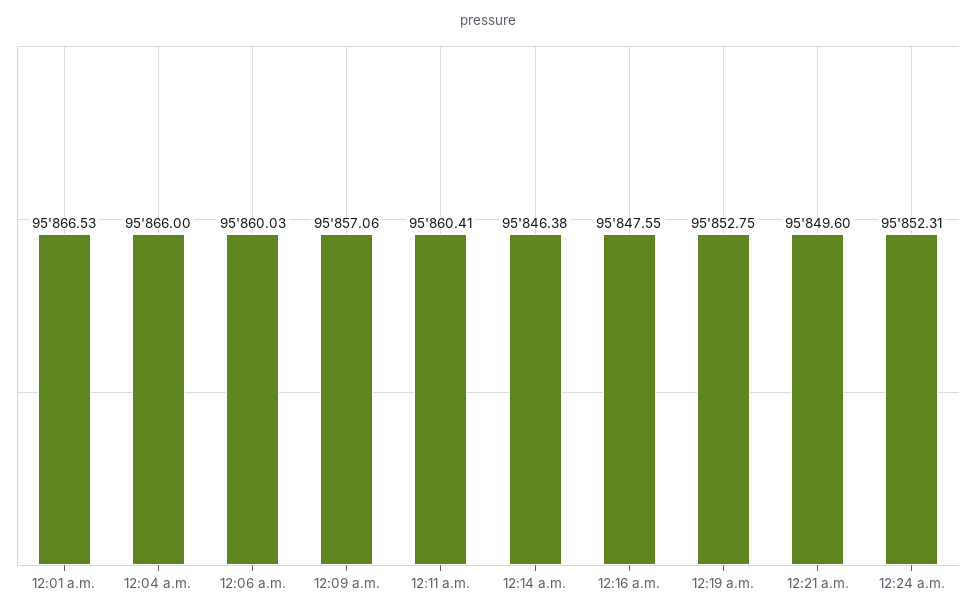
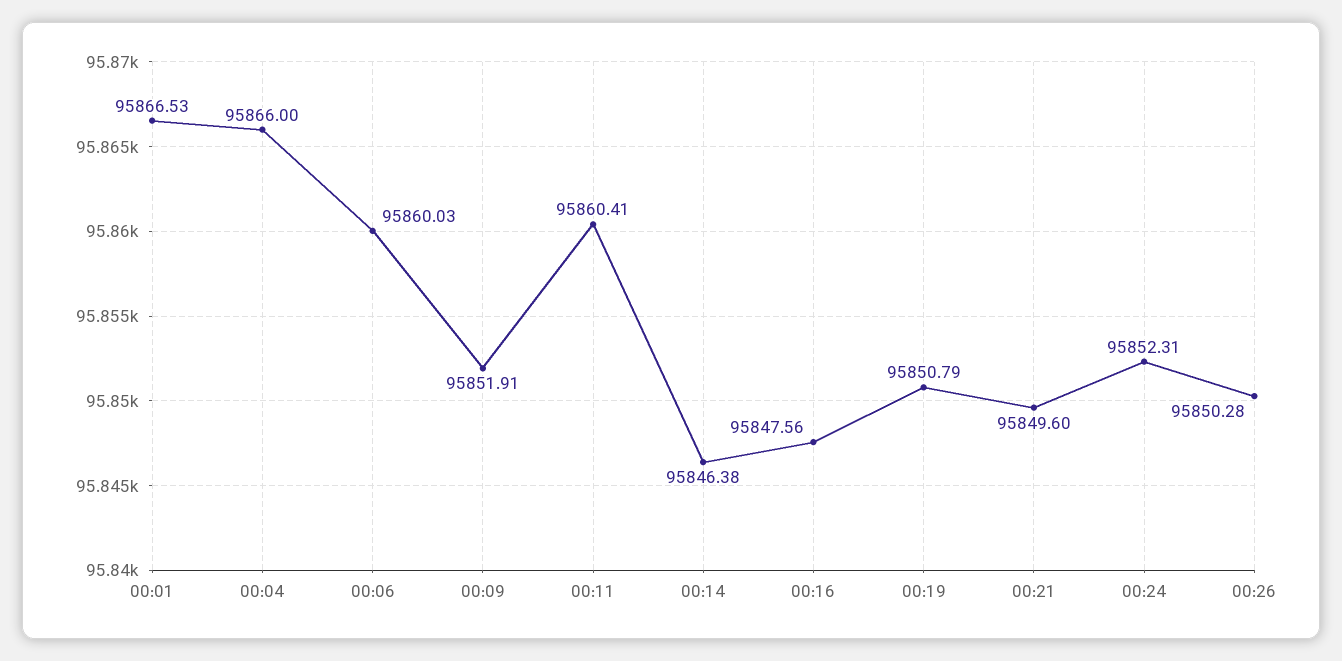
12:09 a.m.: 95857.06 -> 95851.91
12:16 a.m.: 95847.55 -> 95847.56
12:19 a.m.: 95852.75 -> 95850.79
00:26: none -> 95850.28

